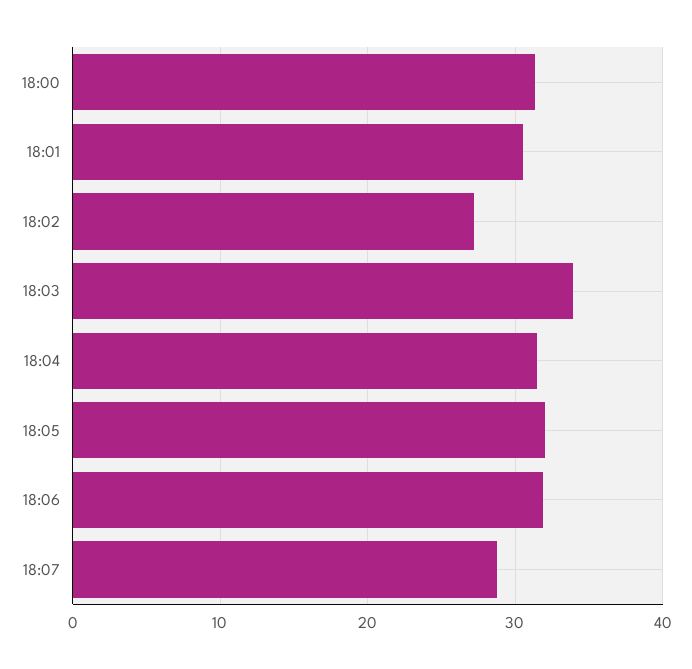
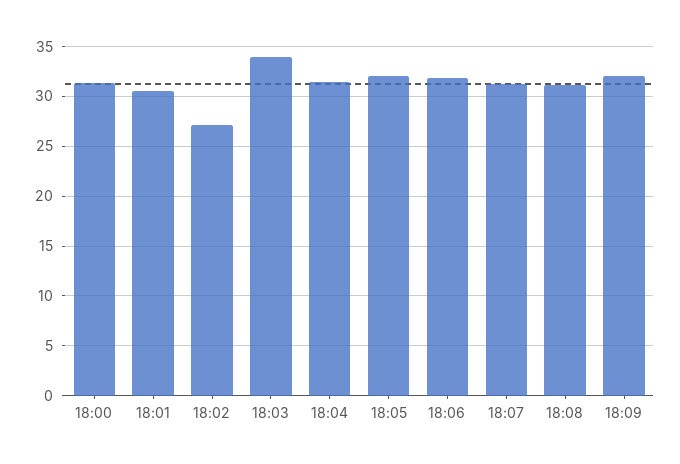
18:07: 29 -> 31
18:08: none -> 31
18:09: none -> 32

